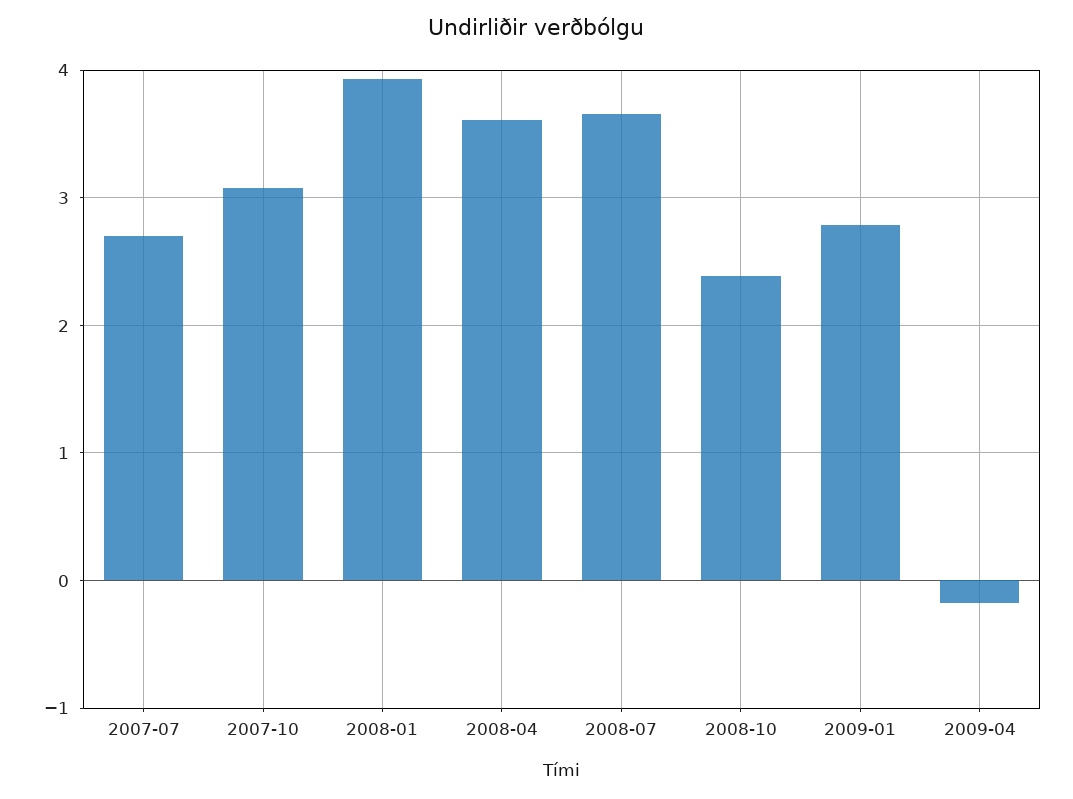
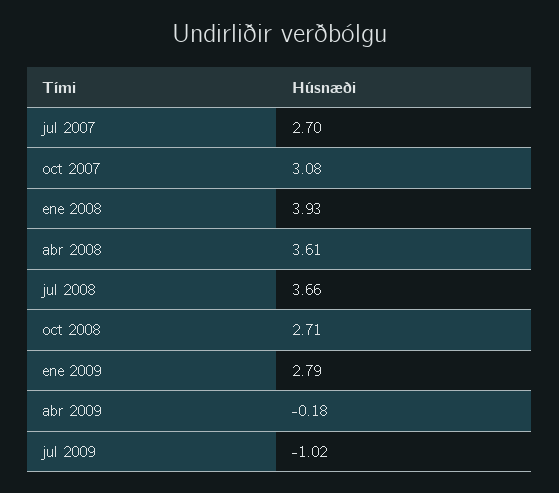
2008-10: 2.4 -> 2.71
jul 2009: none -> -1.02

